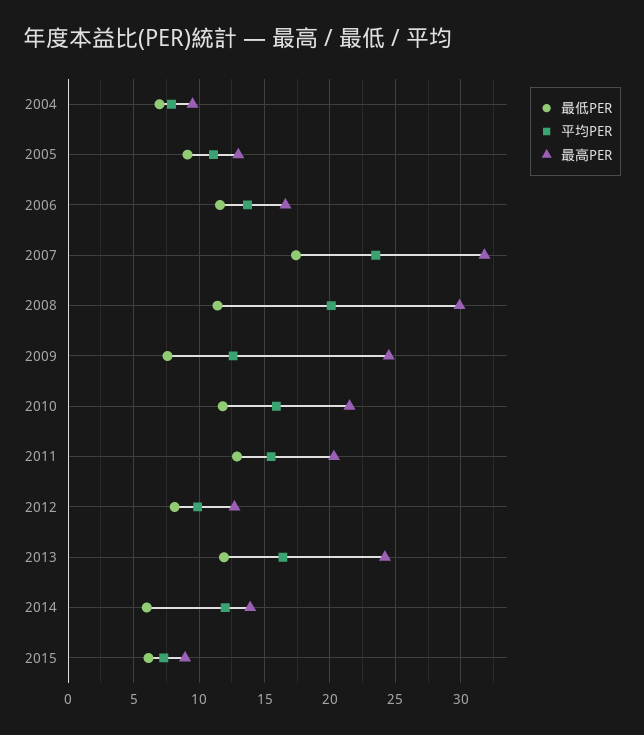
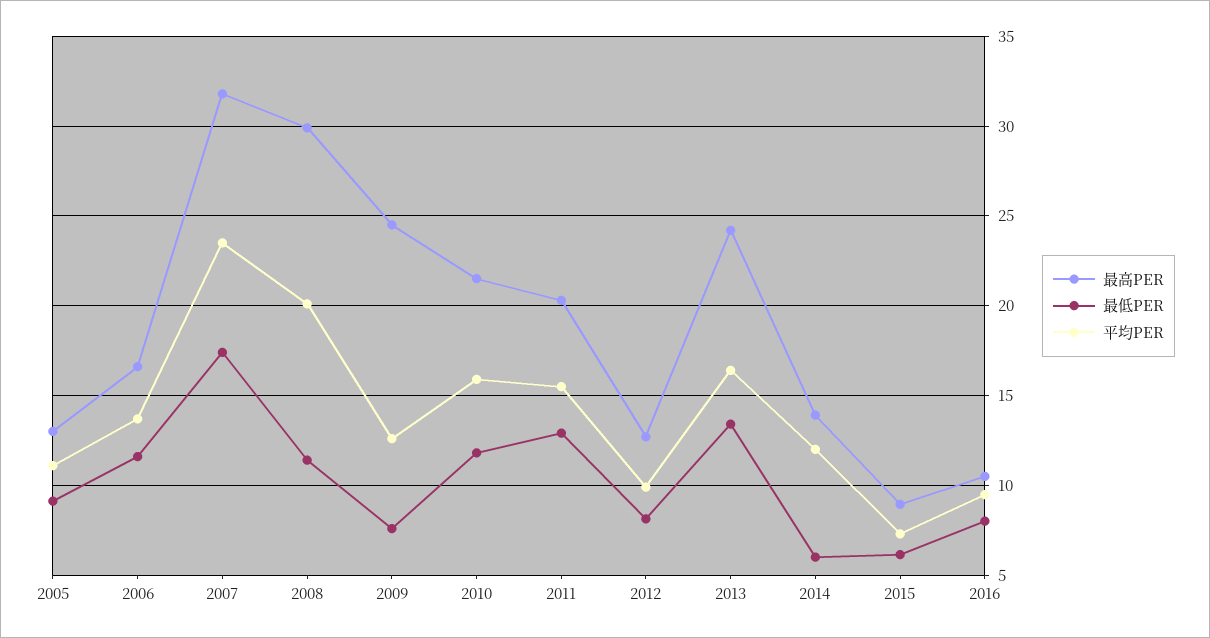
最低PER, 2004: 7 -> none
平均PER, 2004: 8 -> none
最高PER, 2004: 9.5 -> none
最低PER, 2013: 12 -> 13.5
最高PER, 2016: none -> 10.5
最低PER, 2016: none -> 8
平均PER, 2016: none -> 9.5

